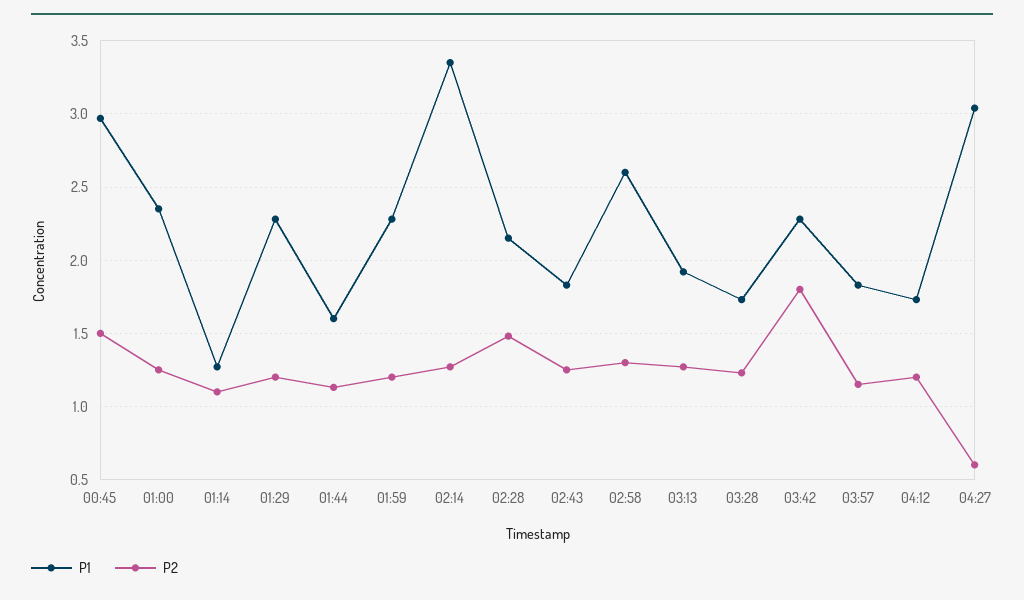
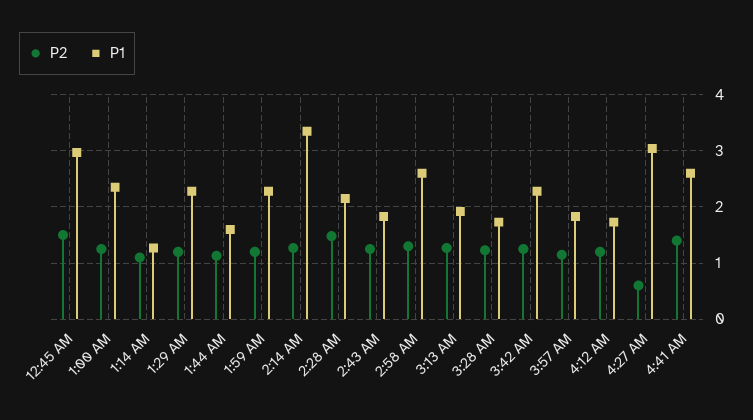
P2, 03:42: 1.8 -> 1.2
P2, 4:41 AM: none -> 1.4
P1, 4:41 AM: none -> 2.6

